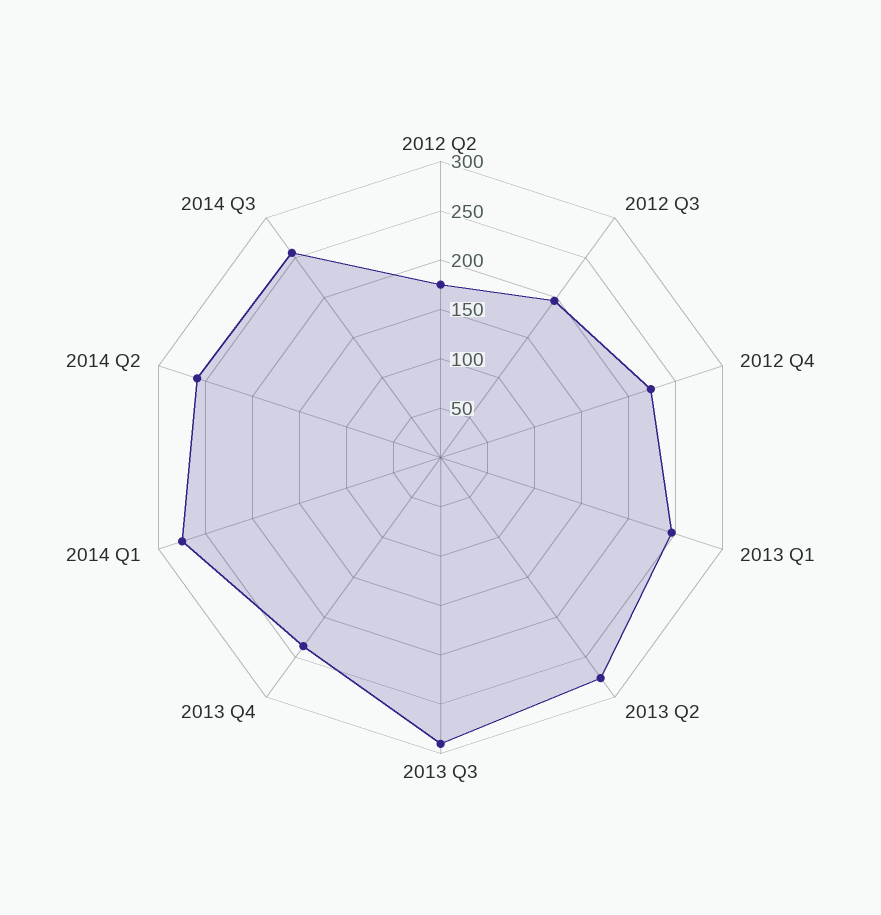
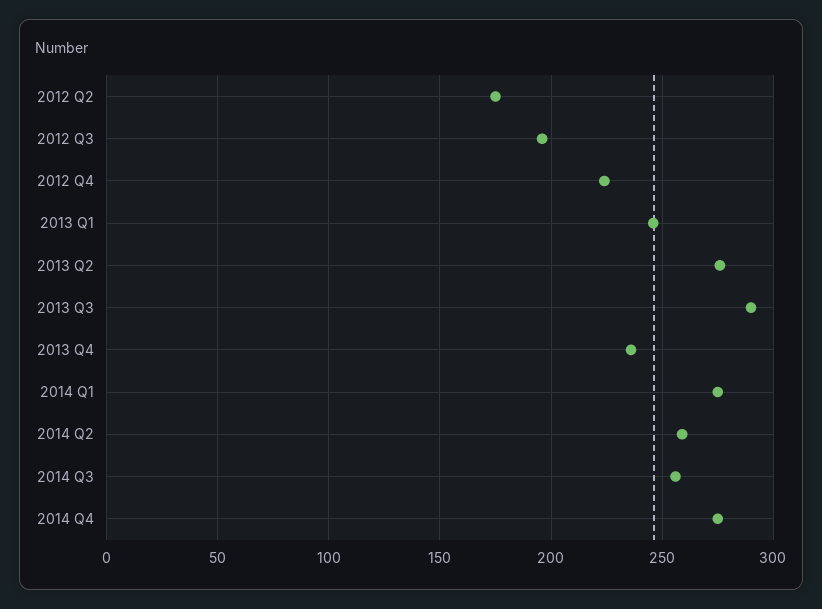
2014 Q4: none -> 275

